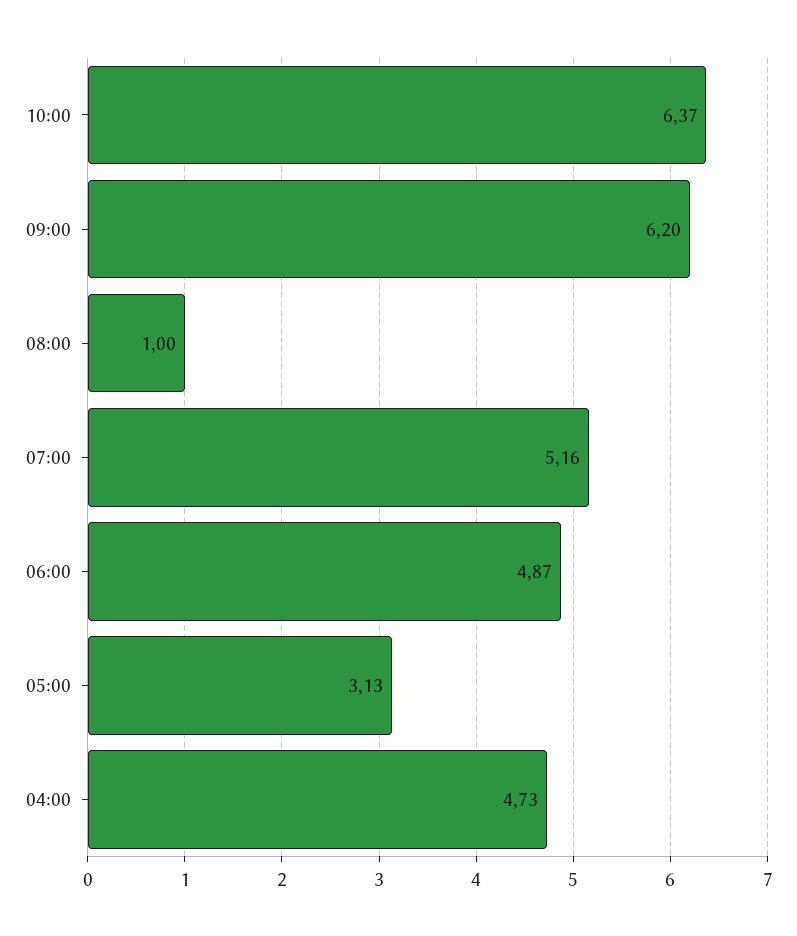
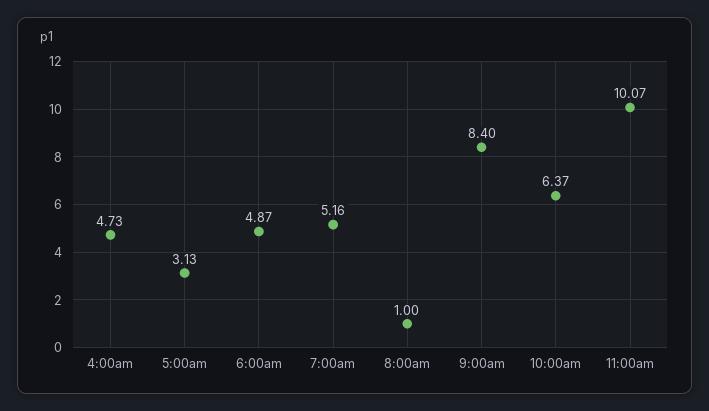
09:00: 6.2 -> 8.4
11:00am: none -> 10.07

